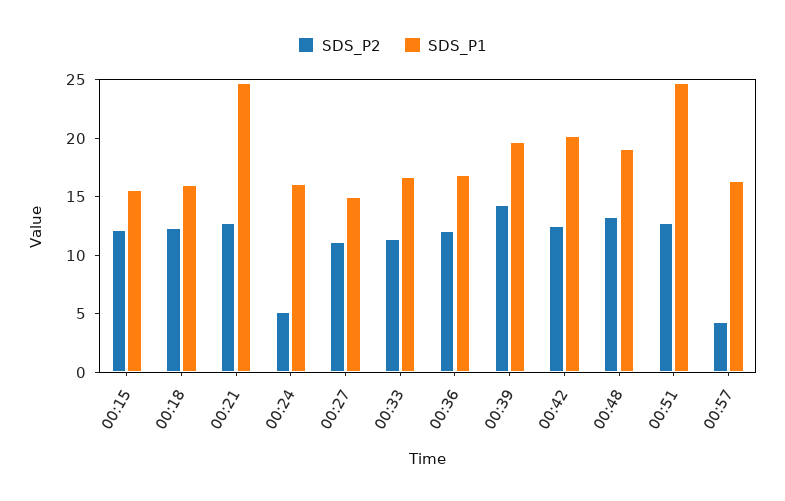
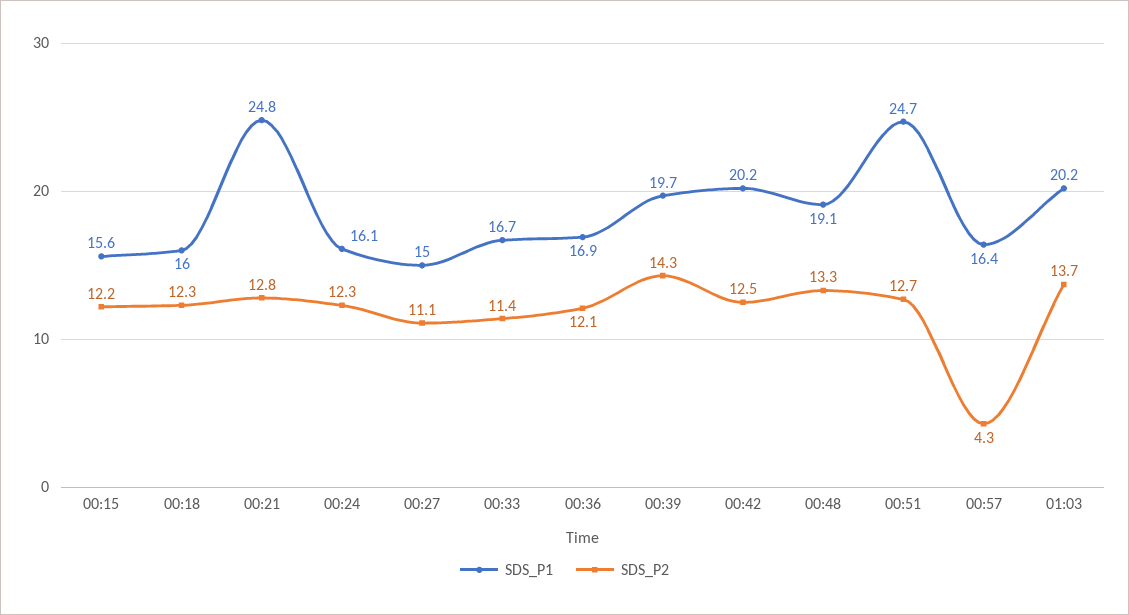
SDS_P2, 00:24: 5 -> 12.3
SDS_P1, 01:03: none -> 20.2
SDS_P2, 01:03: none -> 13.7

